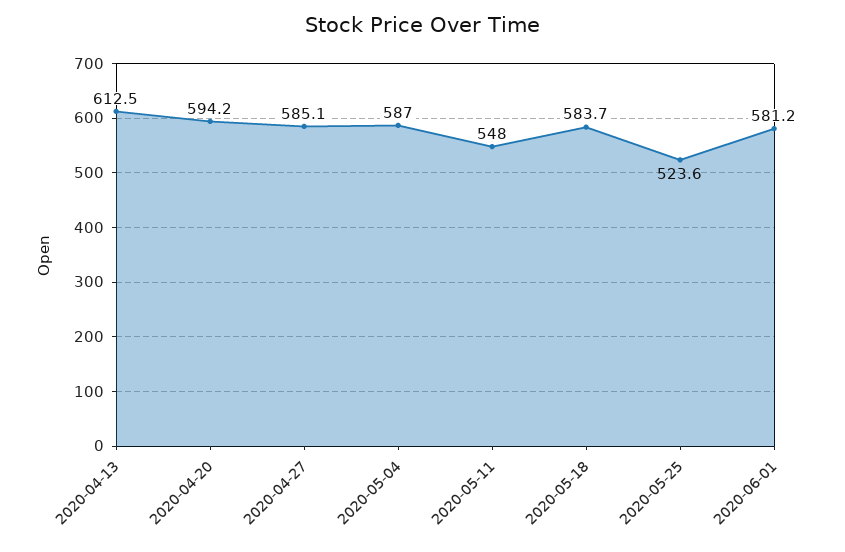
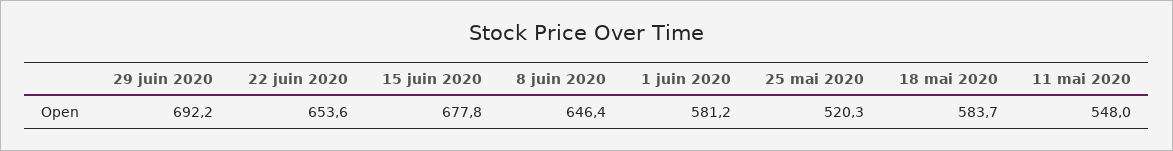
2020-04-13: 612.5 -> none
2020-04-20: 594.2 -> none
2020-04-27: 585.1 -> none
2020-05-04: 587 -> none
2020-05-25: 523.6 -> 520.3
29 juin 2020: none -> 692.2
22 juin 2020: none -> 653.6
15 juin 2020: none -> 677.8
8 juin 2020: none -> 646.4

